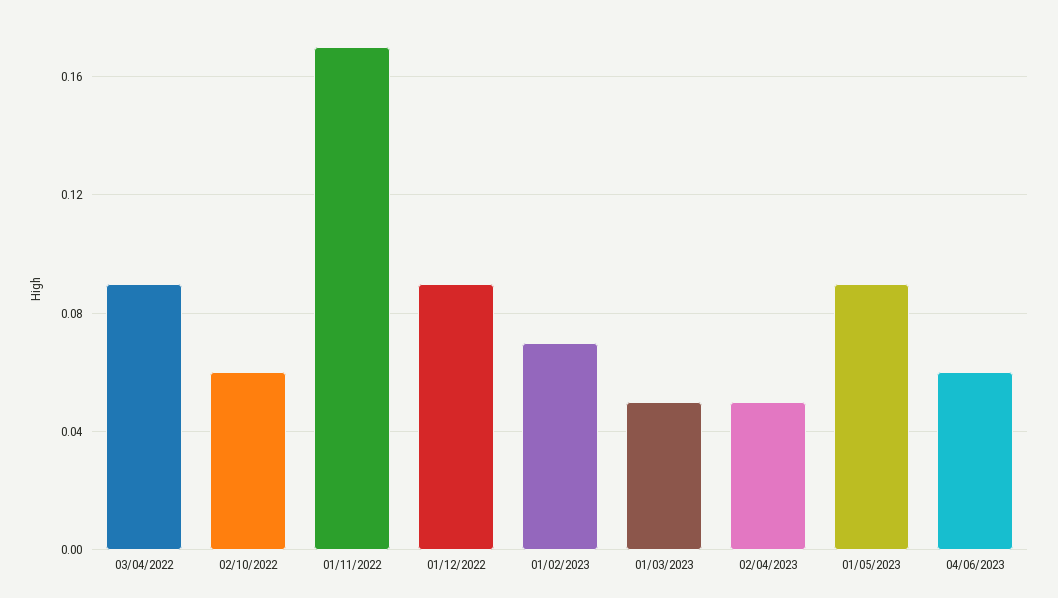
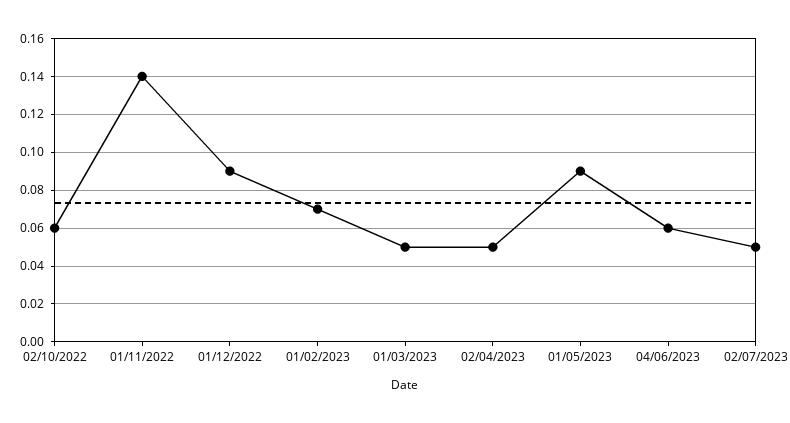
03/04/2022: 0.09 -> none
01/11/2022: 0.17 -> 0.14
02/07/2023: none -> 0.05

